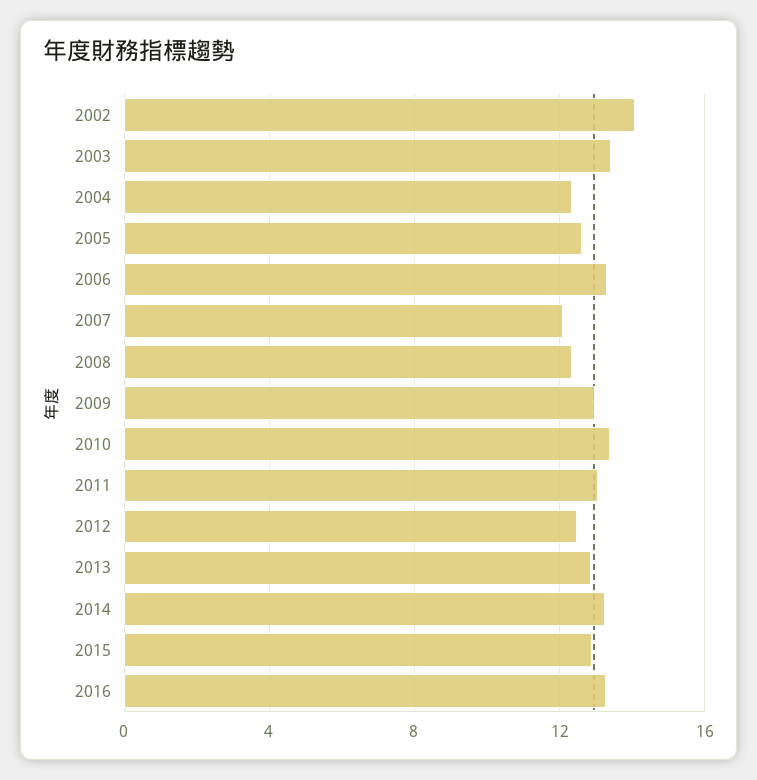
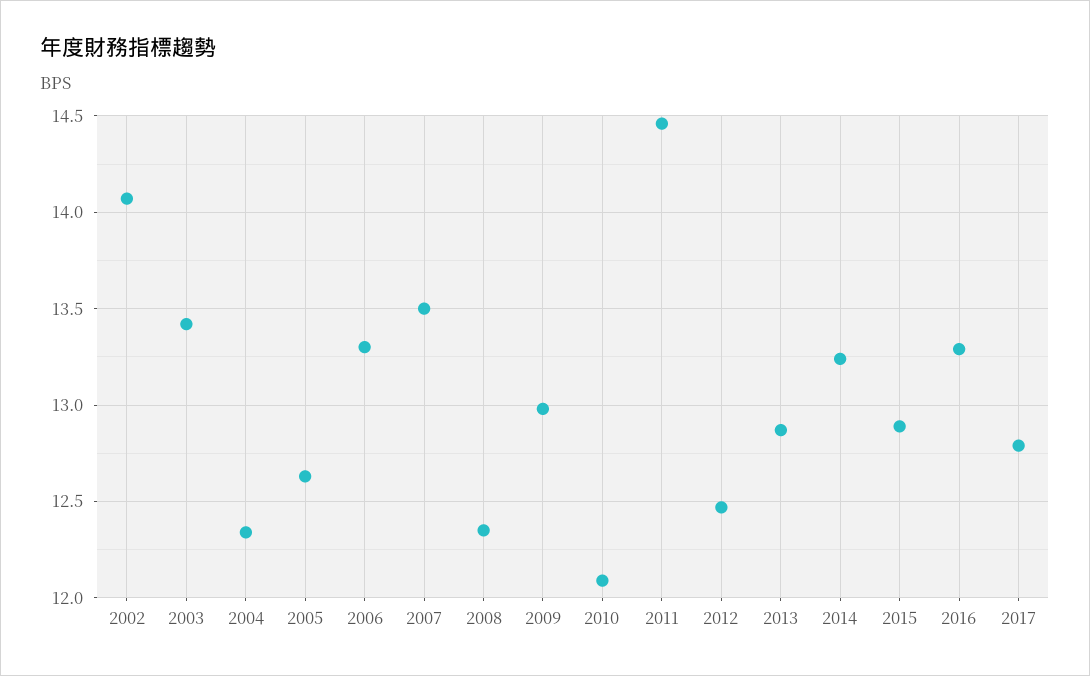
2007: 12 -> 13.5
2010: 13.5 -> 12.1
2011: 13 -> 14.45
2017: none -> 12.8

